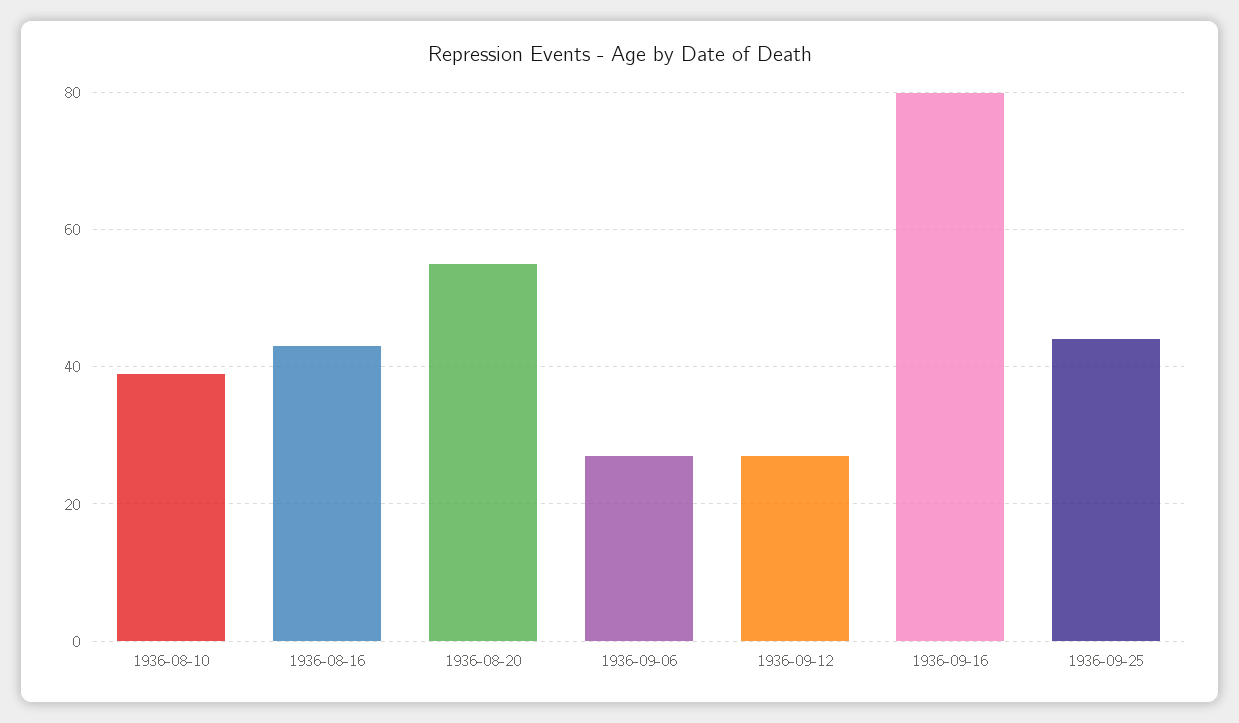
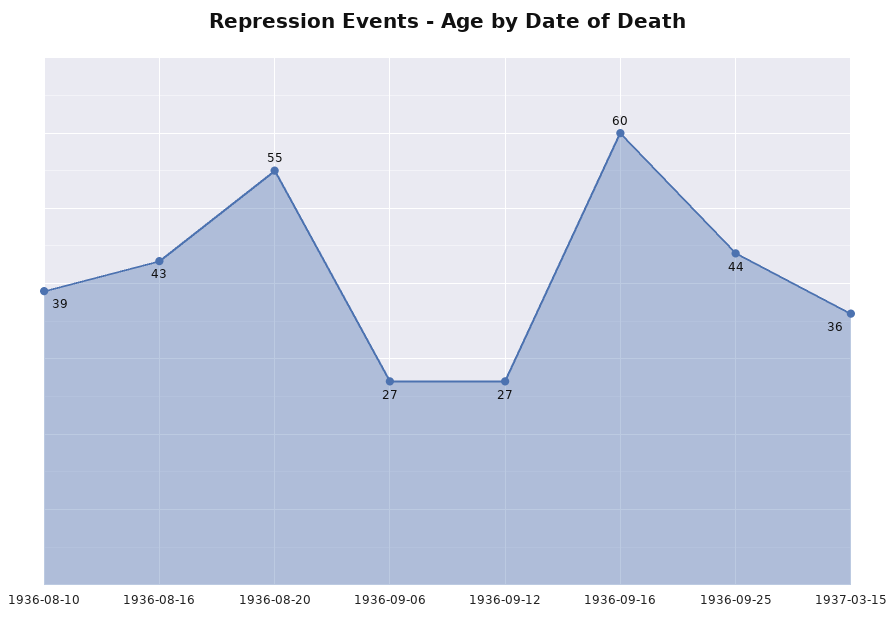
1936-09-16: 80 -> 60
1937-03-15: none -> 36

